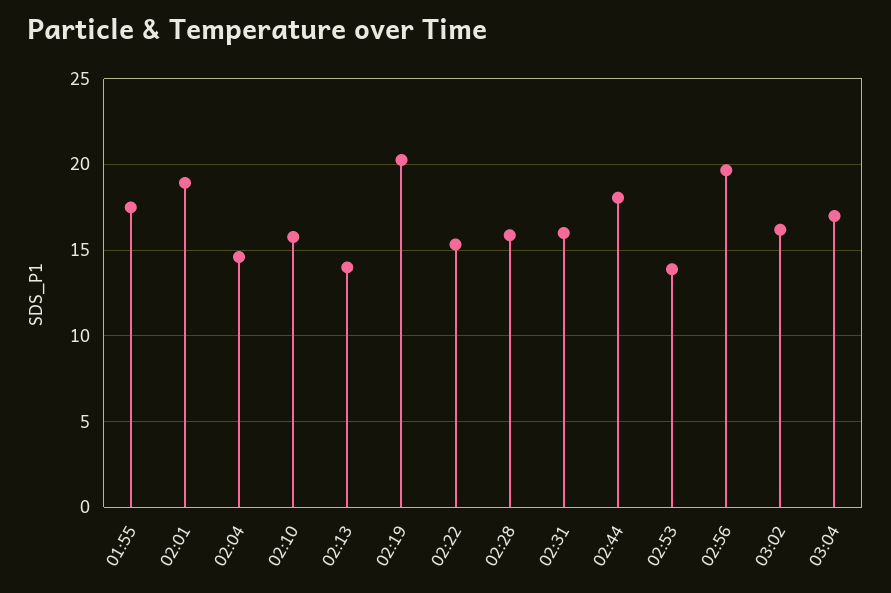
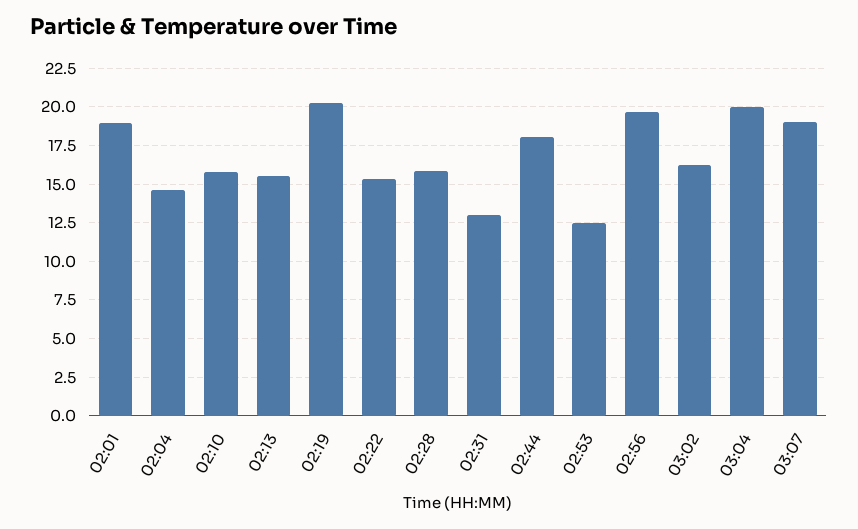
01:55: 17.5 -> none
02:13: 14 -> 15.5
02:31: 16 -> 13
02:53: 14 -> 12.5
03:04: 17 -> 20
03:07: none -> 19

